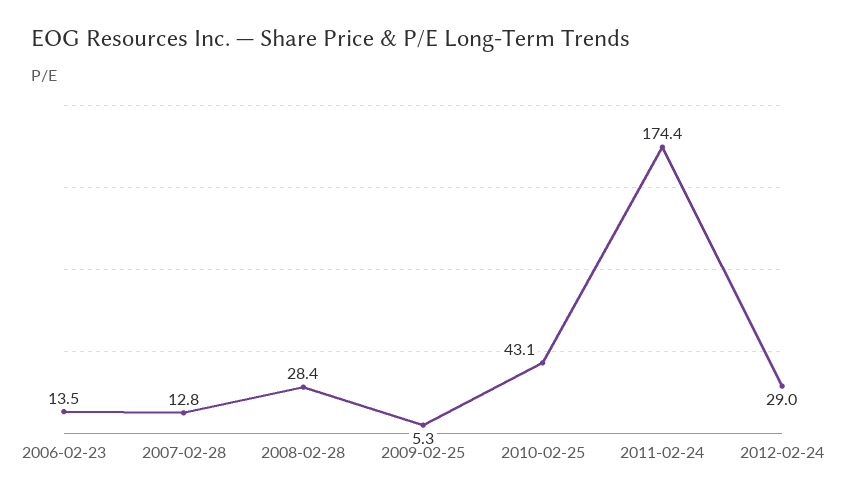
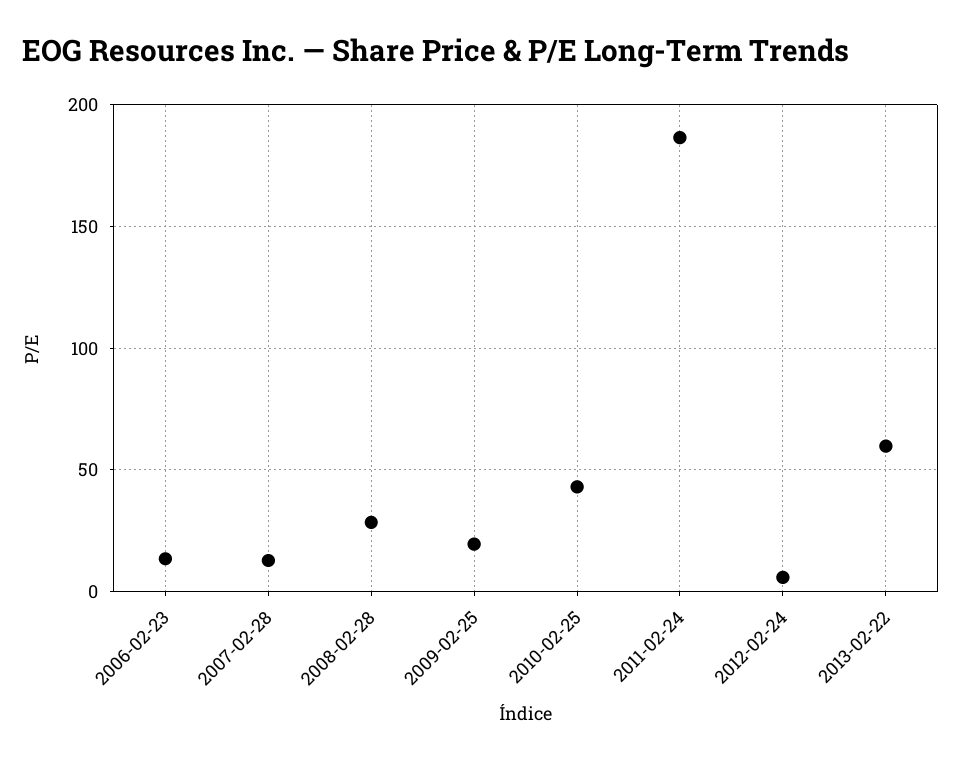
2009-02-25: 5.3 -> 20
2011-02-24: 174.4 -> 185
2012-02-24: 29 -> 5
2013-02-22: none -> 60

